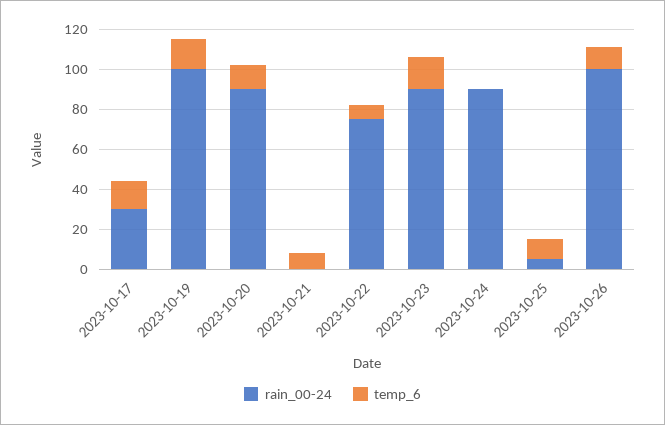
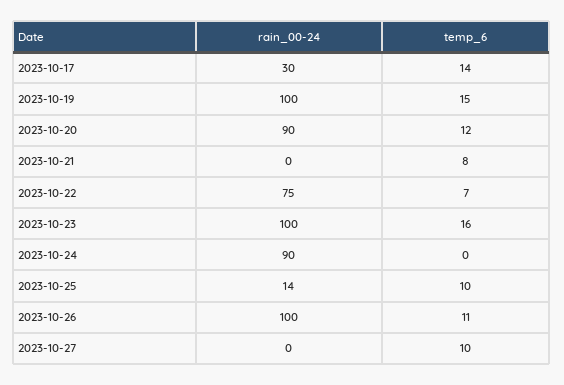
rain_00-24, 2023-10-23: 90 -> 100
rain_00-24, 2023-10-25: 5 -> 14
rain_00-24, 2023-10-27: none -> 0
temp_6, 2023-10-27: none -> 10

